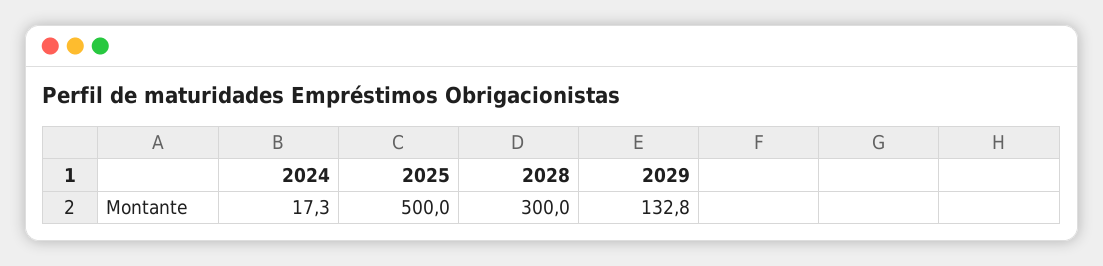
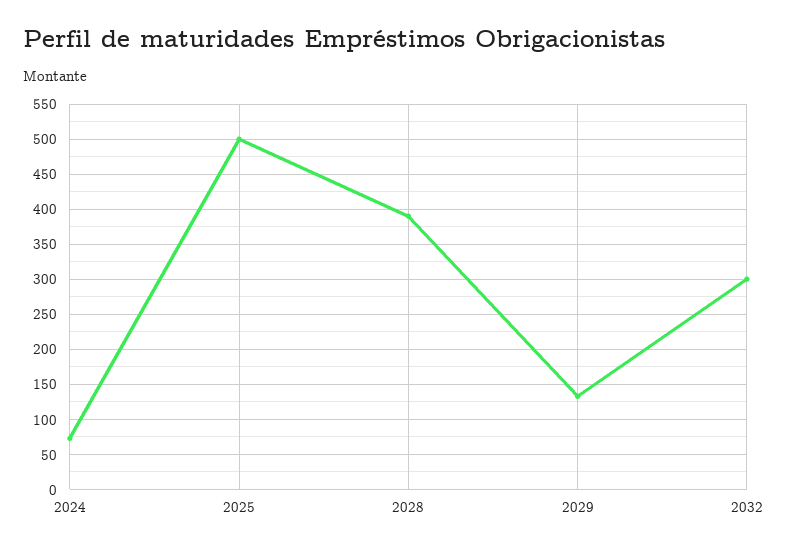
2024: 17.3 -> 70
2028: 300 -> 390
2032: none -> 300

